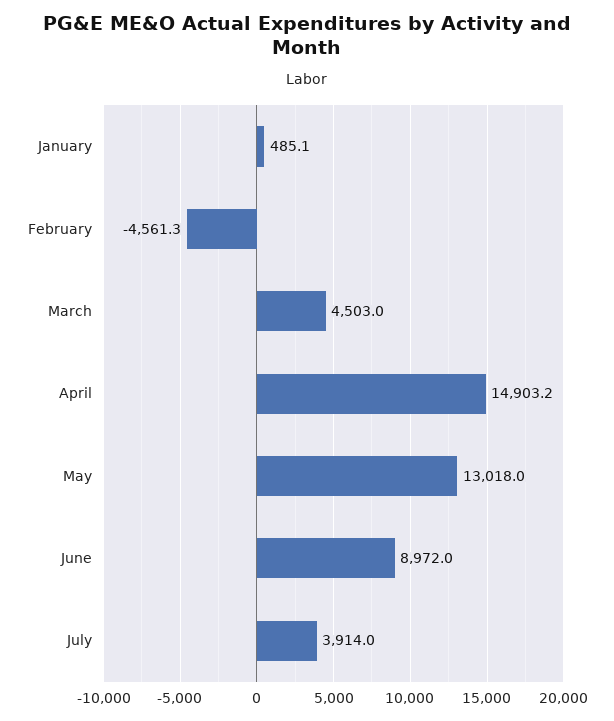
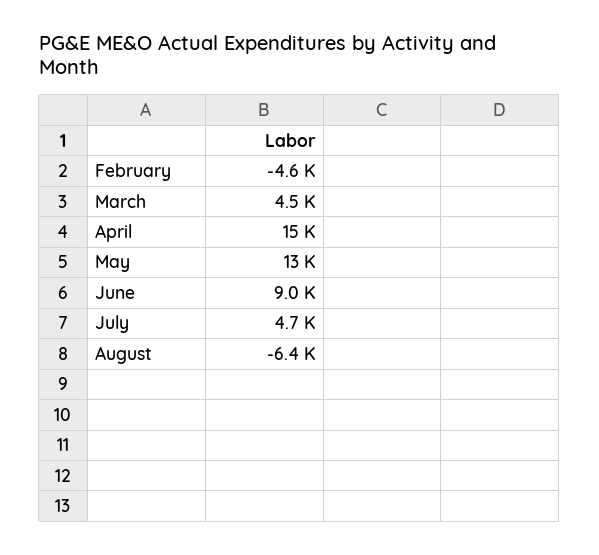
January: 485.1 -> none
July: 3914 -> 4700
August: none -> -6400

